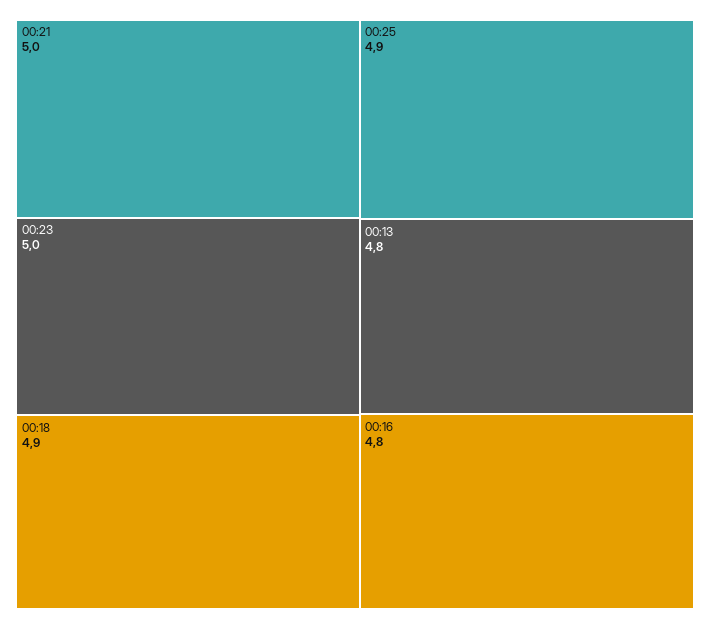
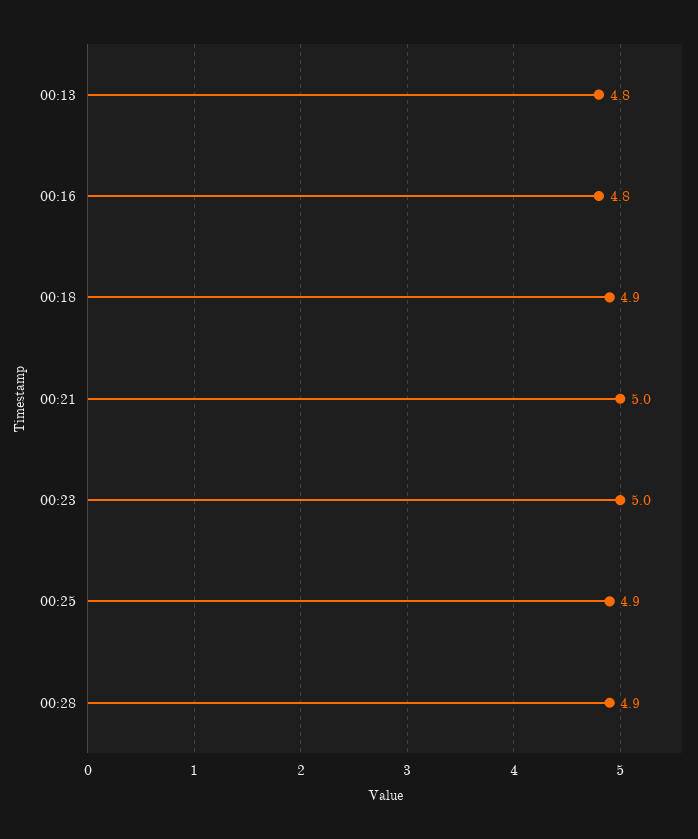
00:28: none -> 4.9

